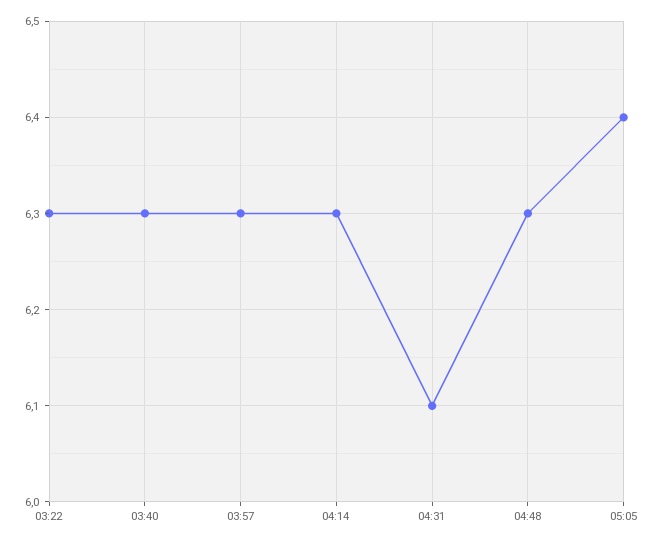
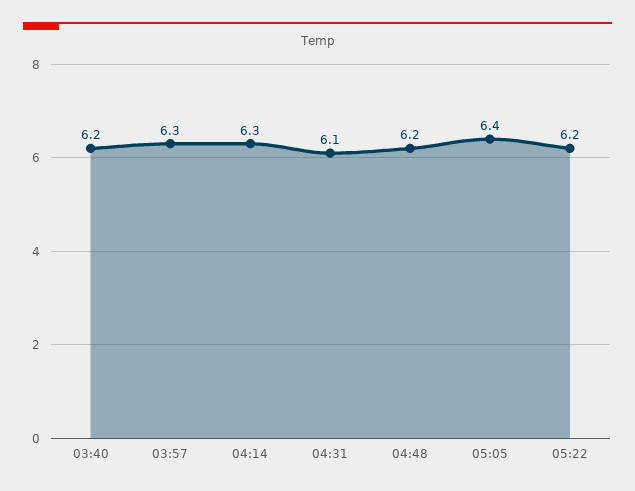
03:22: 6.3 -> none
03:40: 6.3 -> 6.2
04:48: 6.3 -> 6.2
05:22: none -> 6.2

